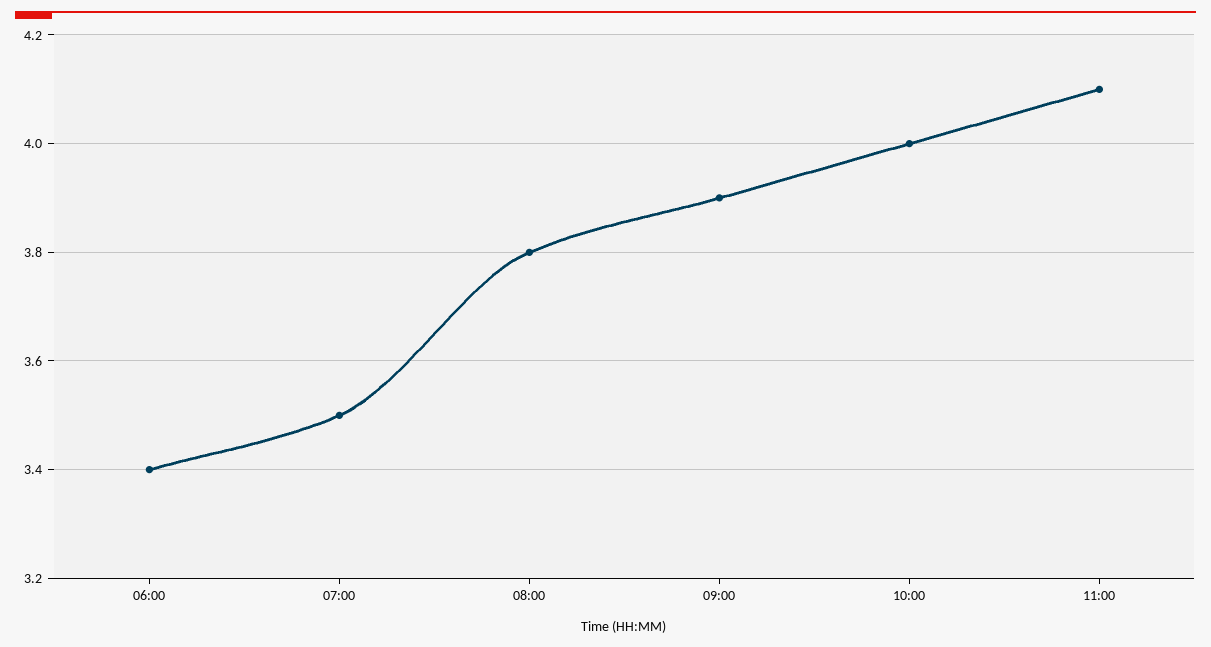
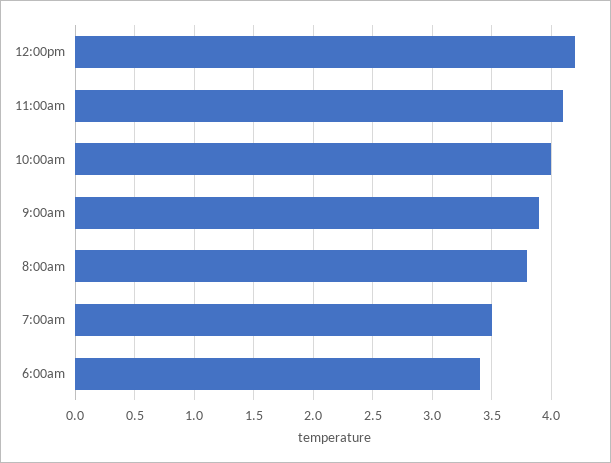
12:00pm: none -> 4.2

